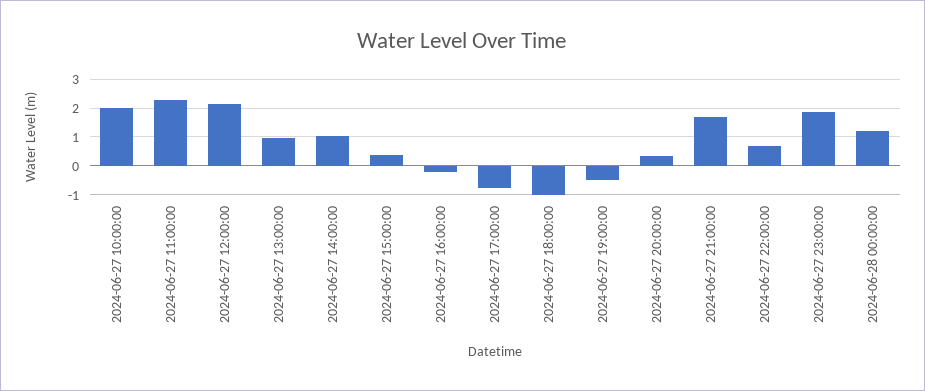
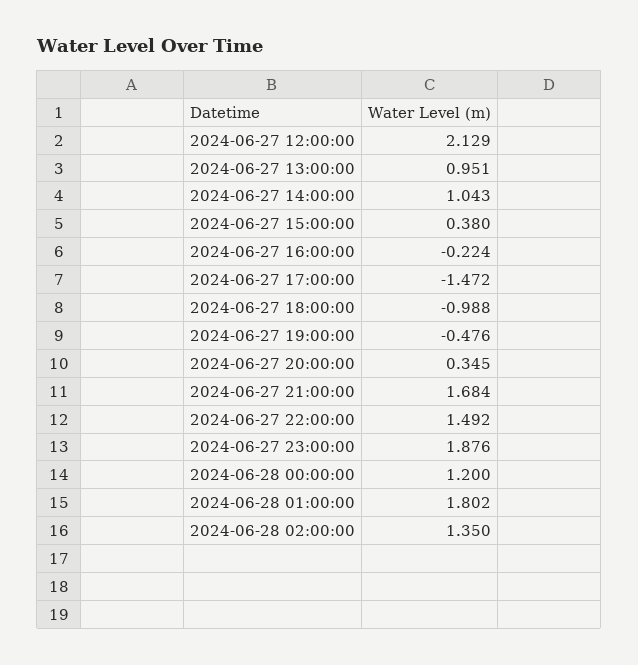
2024-06-27 10:00:00: 2 -> none
2024-06-27 11:00:00: 2.25 -> none
2024-06-27 17:00:00: -0.75 -> -1.472
2024-06-27 22:00:00: 0.75 -> 1.492
2024-06-28 01:00:00: none -> 1.802
2024-06-28 02:00:00: none -> 1.35

